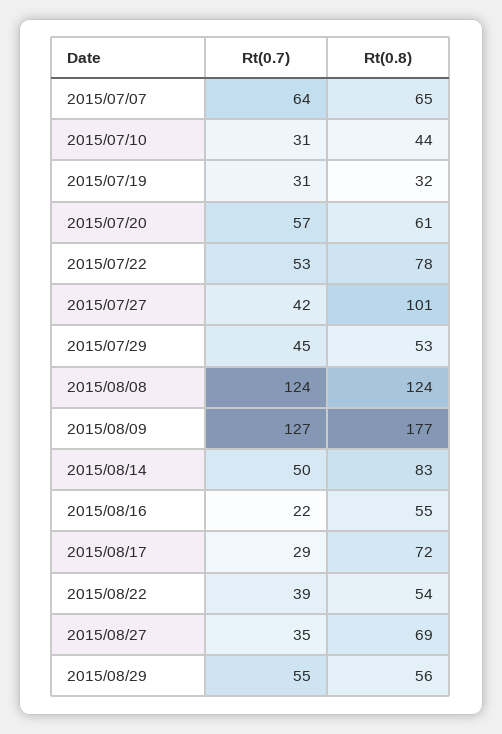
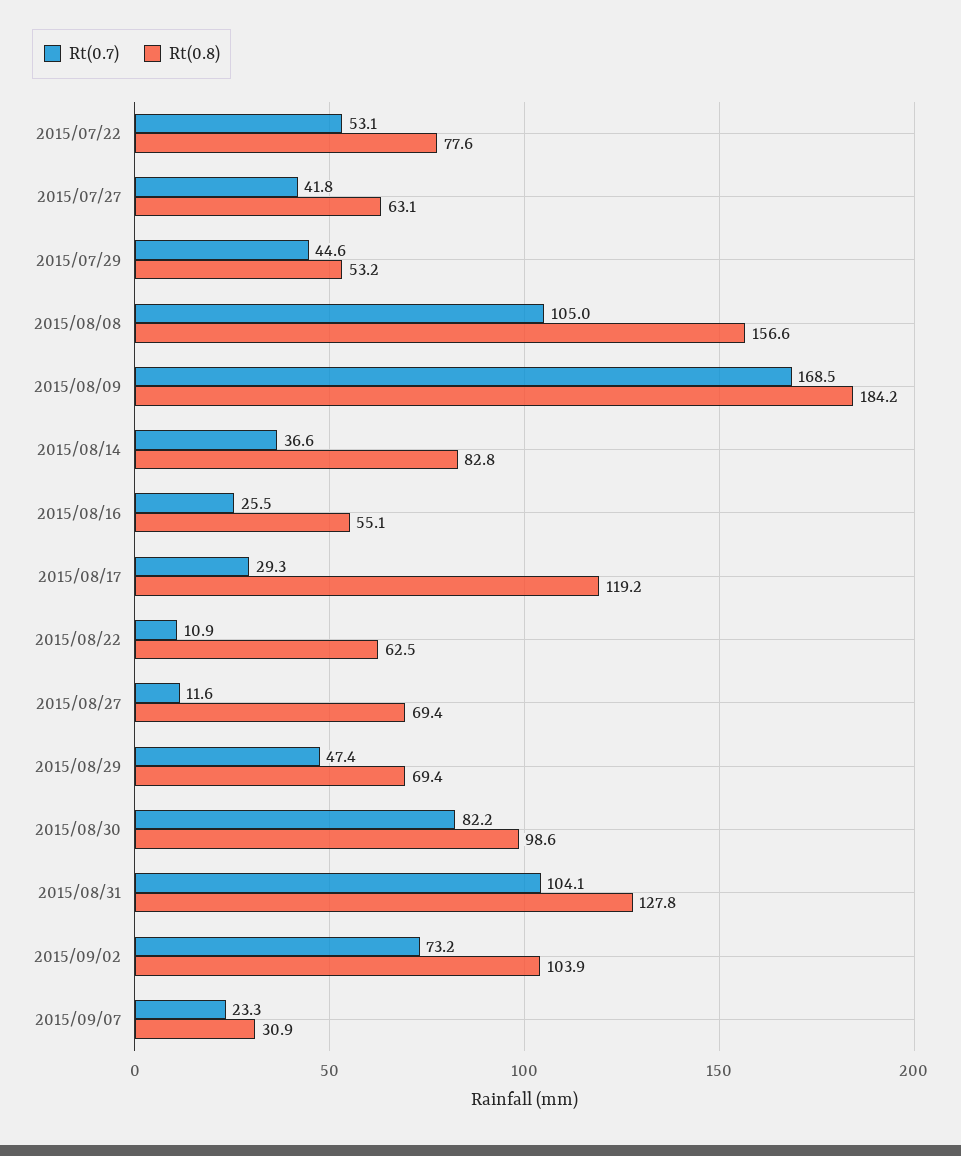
Rt(0.7), 2015/07/07: 64 -> none
Rt(0.8), 2015/07/07: 65 -> none
Rt(0.7), 2015/07/10: 31 -> none
Rt(0.8), 2015/07/10: 44 -> none
Rt(0.7), 2015/07/19: 31 -> none
Rt(0.8), 2015/07/19: 32 -> none
Rt(0.7), 2015/07/20: 57 -> none
Rt(0.8), 2015/07/20: 61 -> none
Rt(0.8), 2015/07/27: 101 -> 63.1
Rt(0.7), 2015/08/08: 124 -> 105
Rt(0.8), 2015/08/08: 124 -> 156.6
Rt(0.7), 2015/08/09: 127 -> 168.5
Rt(0.8), 2015/08/09: 177 -> 184.2
Rt(0.7), 2015/08/14: 50 -> 36.6
Rt(0.7), 2015/08/16: 22 -> 25.5
Rt(0.8), 2015/08/17: 72 -> 119.2
Rt(0.7), 2015/08/22: 39 -> 10.9
Rt(0.8), 2015/08/22: 54 -> 62.5
Rt(0.7), 2015/08/27: 35 -> 11.6
Rt(0.7), 2015/08/29: 55 -> 47.4
Rt(0.8), 2015/08/29: 56 -> 69.4
Rt(0.7), 2015/08/30: none -> 82.2
Rt(0.8), 2015/08/30: none -> 98.6
Rt(0.7), 2015/08/31: none -> 104.1
Rt(0.8), 2015/08/31: none -> 127.8
Rt(0.7), 2015/09/02: none -> 73.2
Rt(0.8), 2015/09/02: none -> 103.9
Rt(0.7), 2015/09/07: none -> 23.3
Rt(0.8), 2015/09/07: none -> 30.9

